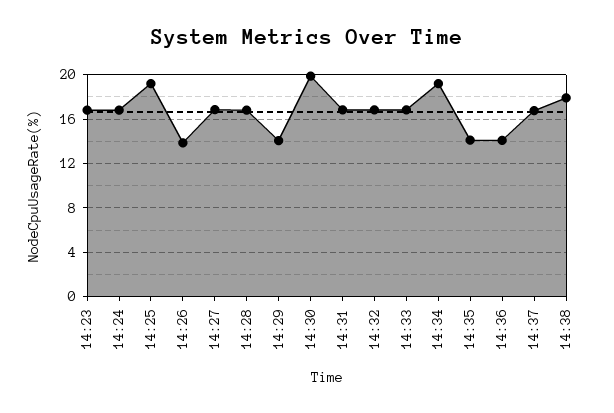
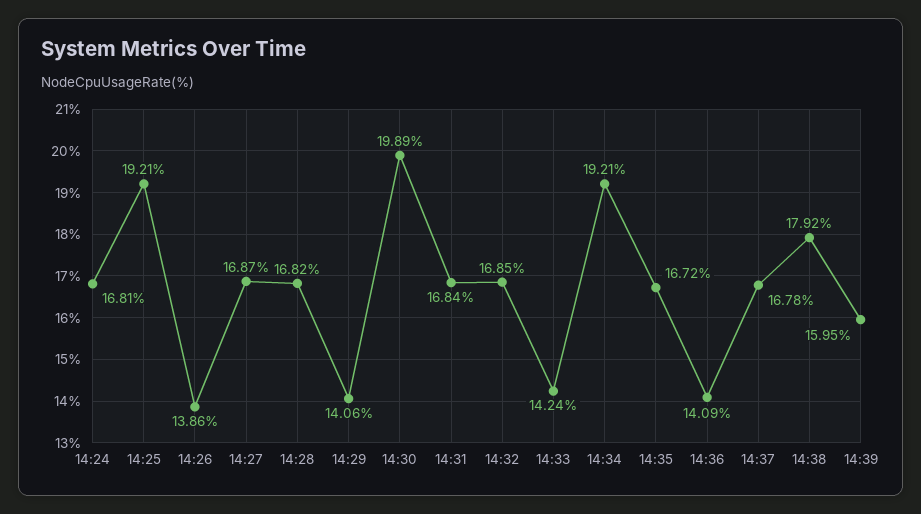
14:23: 17 -> none
14:33: 17 -> 14.24
14:35: 14 -> 16.72
14:39: none -> 15.95

